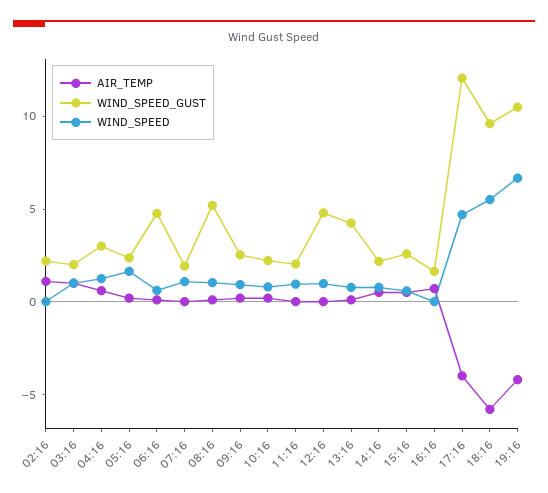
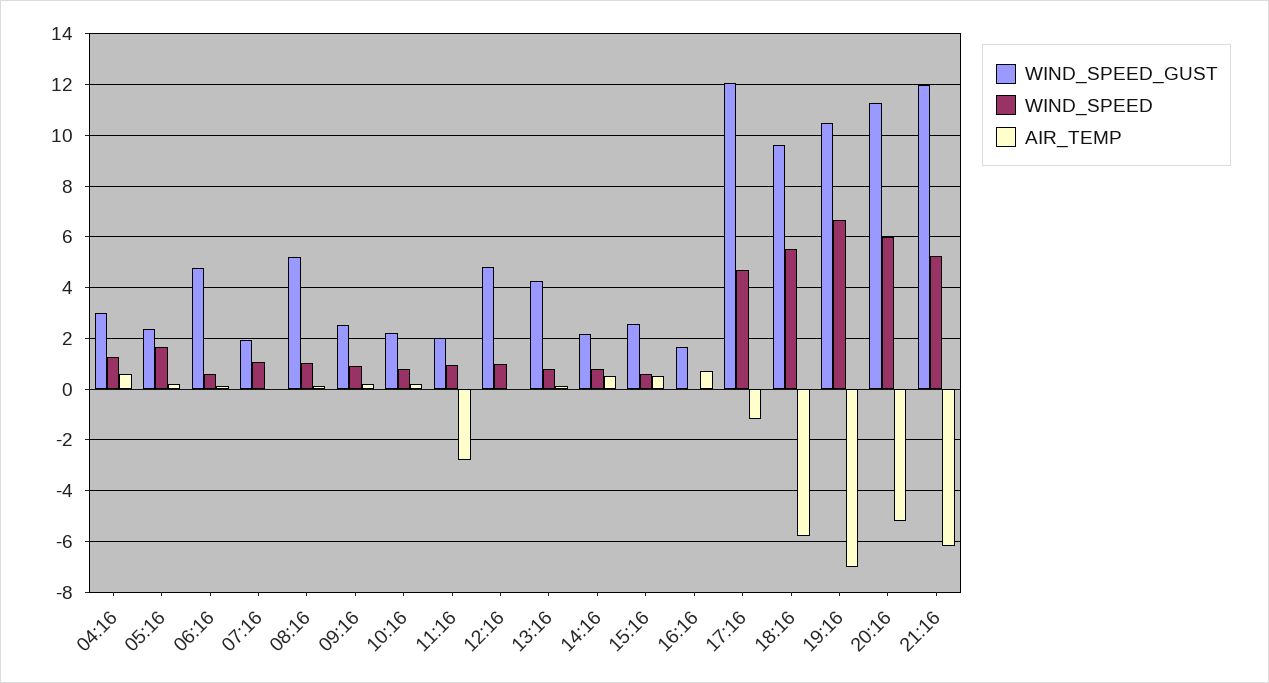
AIR_TEMP, 02:16: 1 -> none
WIND_SPEED_GUST, 02:16: 2 -> none
WIND_SPEED, 02:16: 0 -> none
AIR_TEMP, 03:16: 1 -> none
WIND_SPEED_GUST, 03:16: 2 -> none
WIND_SPEED, 03:16: 1 -> none
AIR_TEMP, 11:16: 0 -> -2.75
AIR_TEMP, 17:16: -4 -> -1.25
AIR_TEMP, 19:16: -4 -> -7
WIND_SPEED_GUST, 20:16: none -> 11.25
WIND_SPEED, 20:16: none -> 6
AIR_TEMP, 20:16: none -> -5.25
WIND_SPEED_GUST, 21:16: none -> 12
WIND_SPEED, 21:16: none -> 5.25
AIR_TEMP, 21:16: none -> -6.25

